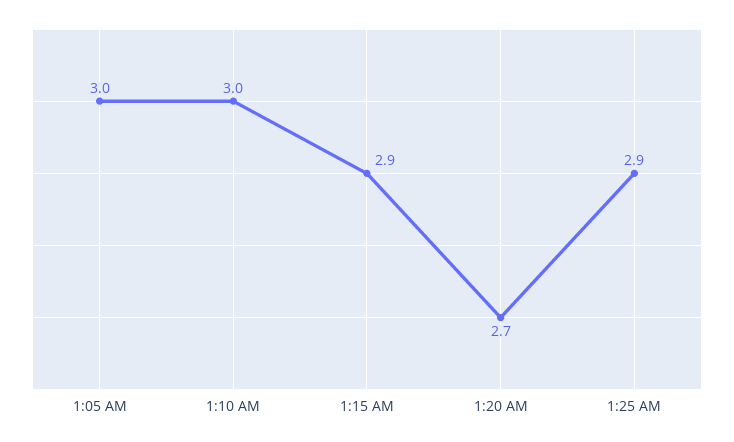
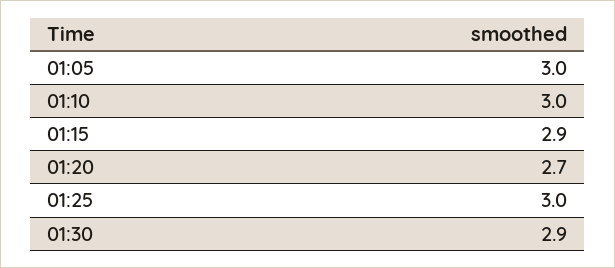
1:25 AM: 2.9 -> 3
01:30: none -> 2.9

